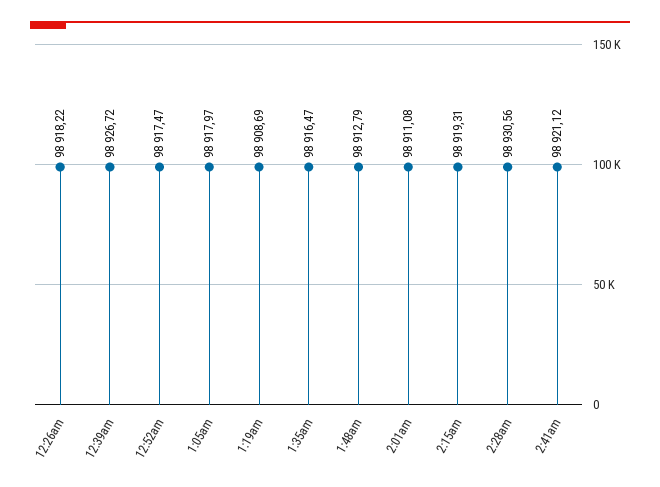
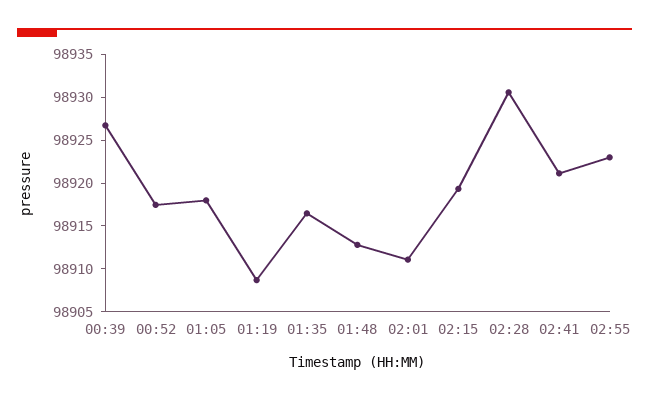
12:26am: 98918.22 -> none
02:55: none -> 98923

